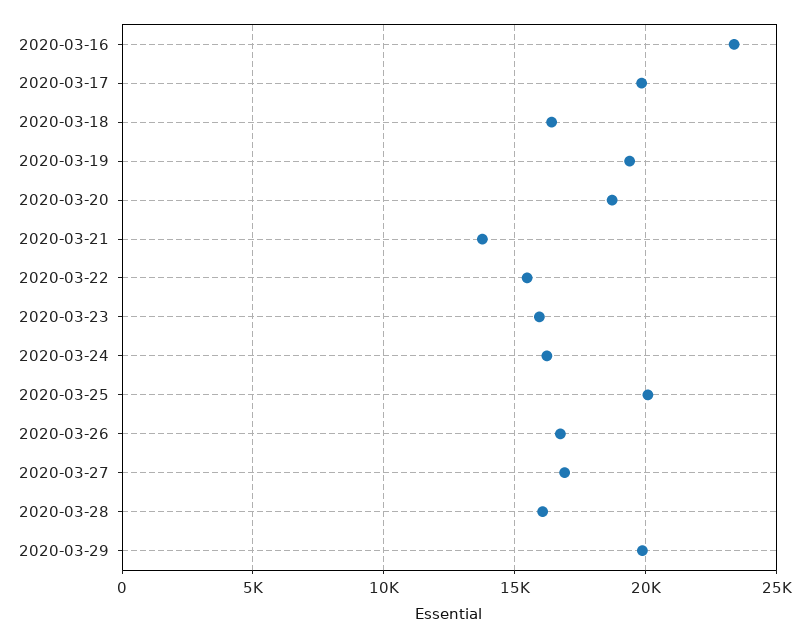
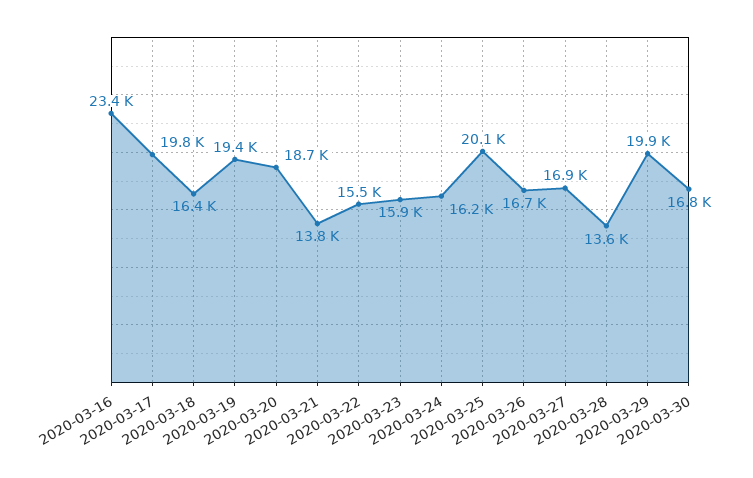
2020-03-28: 16000 -> 13600
2020-03-30: none -> 16800

